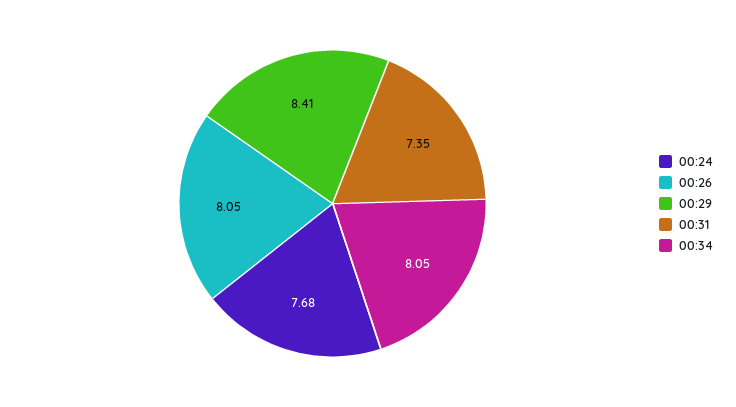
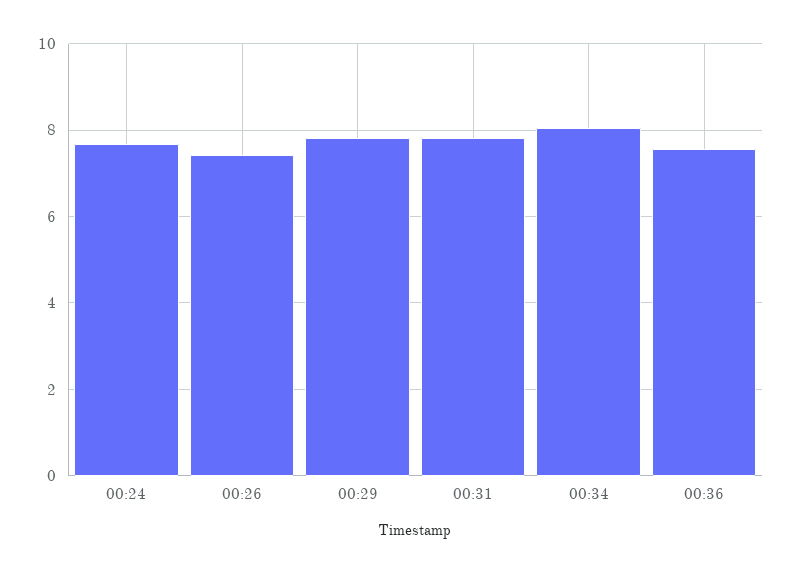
00:26: 8.05 -> 7.4
00:29: 8.41 -> 7.8
00:31: 7.35 -> 7.8
00:36: none -> 7.6

